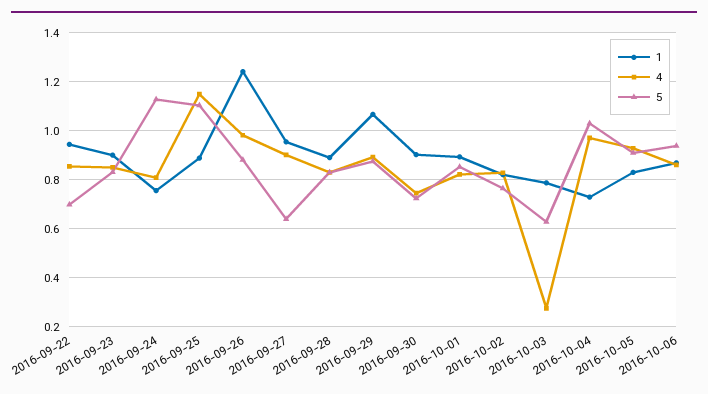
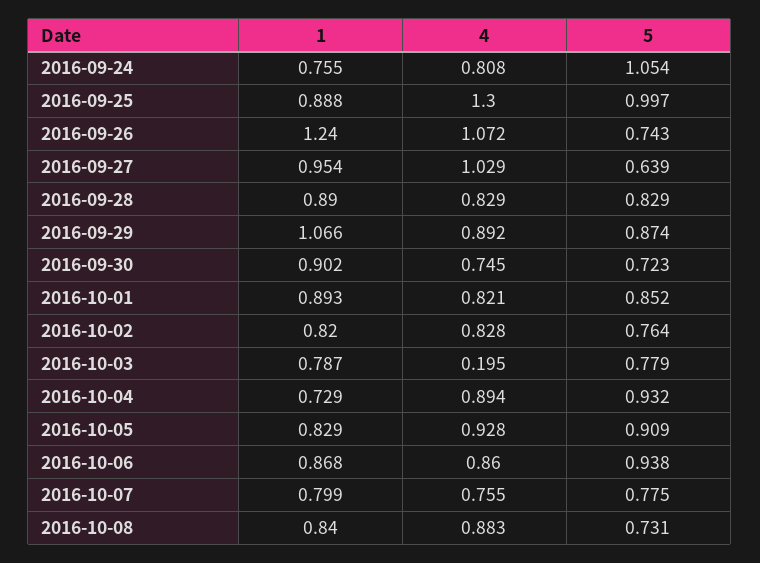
1, 2016-09-22: 0.95 -> none
4, 2016-09-22: 0.85 -> none
5, 2016-09-22: 0.7 -> none
1, 2016-09-23: 0.9 -> none
4, 2016-09-23: 0.85 -> none
5, 2016-09-23: 0.825 -> none
5, 2016-09-24: 1.125 -> 1.054
4, 2016-09-25: 1.15 -> 1.3
5, 2016-09-25: 1.1 -> 0.997
4, 2016-09-26: 0.975 -> 1.072
5, 2016-09-26: 0.875 -> 0.743
4, 2016-09-27: 0.9 -> 1.029
4, 2016-10-03: 0.275 -> 0.195
5, 2016-10-03: 0.625 -> 0.779
4, 2016-10-04: 0.975 -> 0.894
5, 2016-10-04: 1.025 -> 0.932
1, 2016-10-07: none -> 0.799
4, 2016-10-07: none -> 0.755
5, 2016-10-07: none -> 0.775
1, 2016-10-08: none -> 0.84
4, 2016-10-08: none -> 0.883
5, 2016-10-08: none -> 0.731

